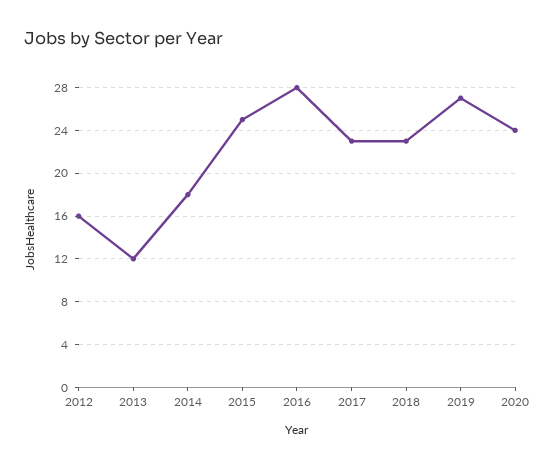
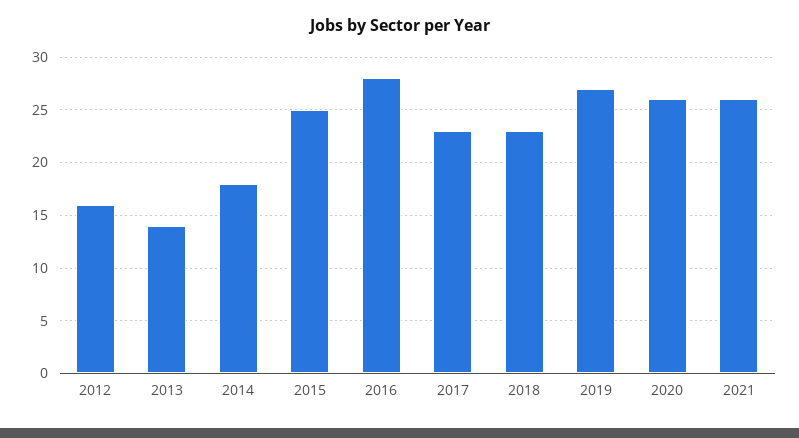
2013: 12 -> 14
2020: 24 -> 26
2021: none -> 26

